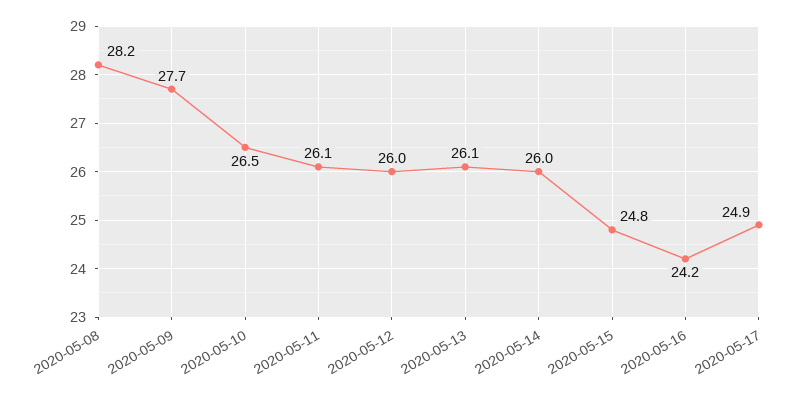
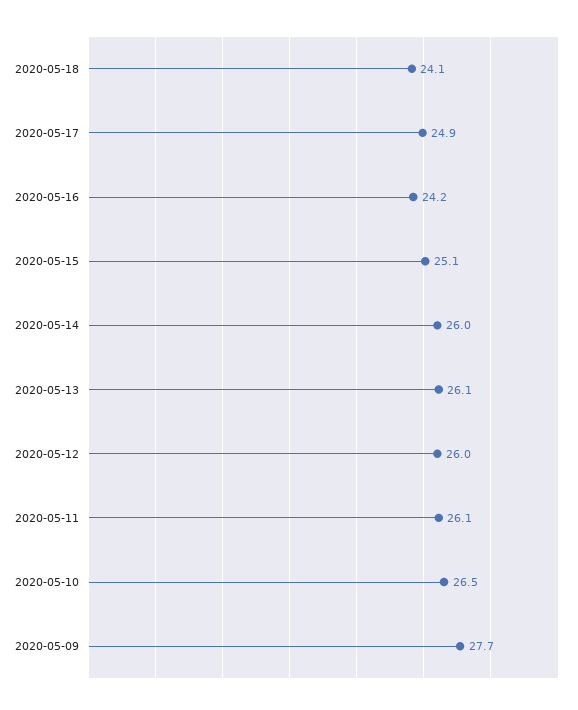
2020-05-08: 28.2 -> none
2020-05-15: 24.8 -> 25.1
2020-05-18: none -> 24.1

